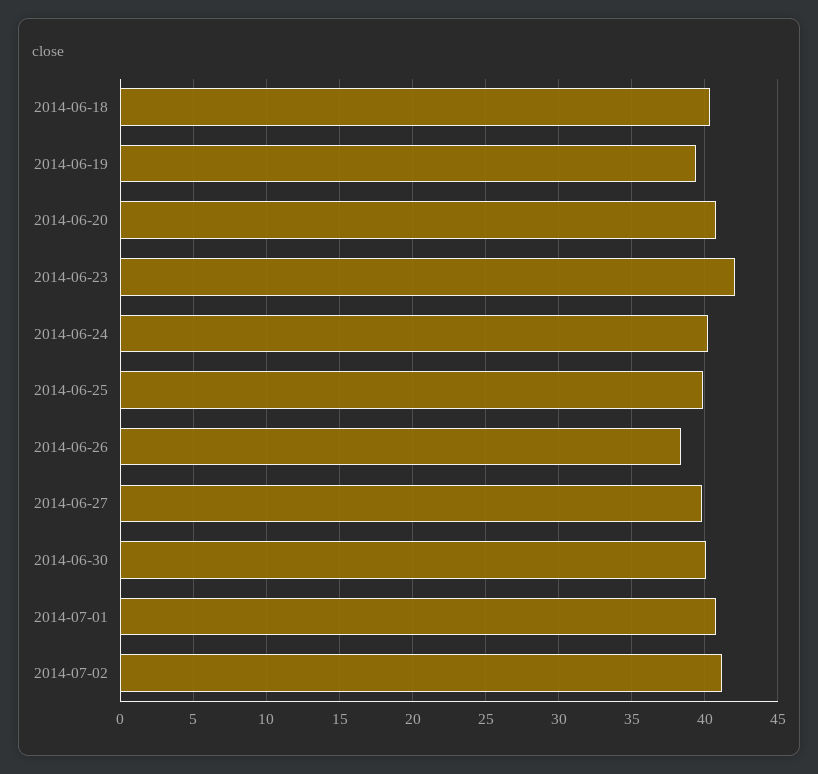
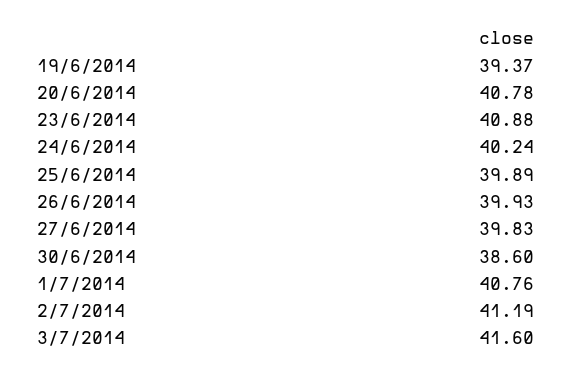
2014-06-18: 40.5 -> none
2014-06-23: 42 -> 40.88
2014-06-26: 38.5 -> 39.93
2014-06-30: 40 -> 38.6
3/7/2014: none -> 41.6

